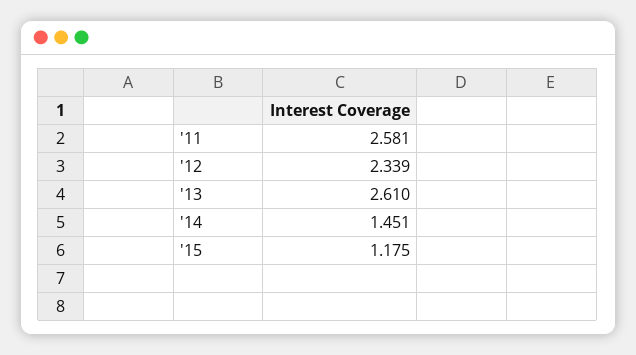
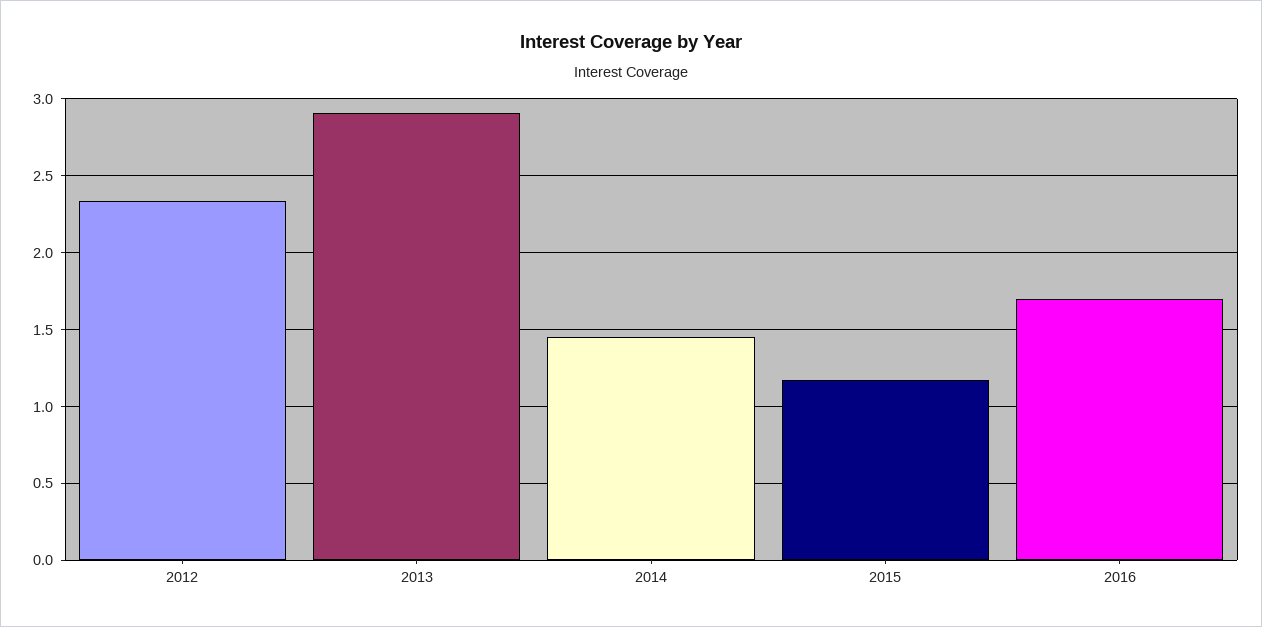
'11: 2.581 -> none
'13: 2.61 -> 2.9
2016: none -> 1.7

